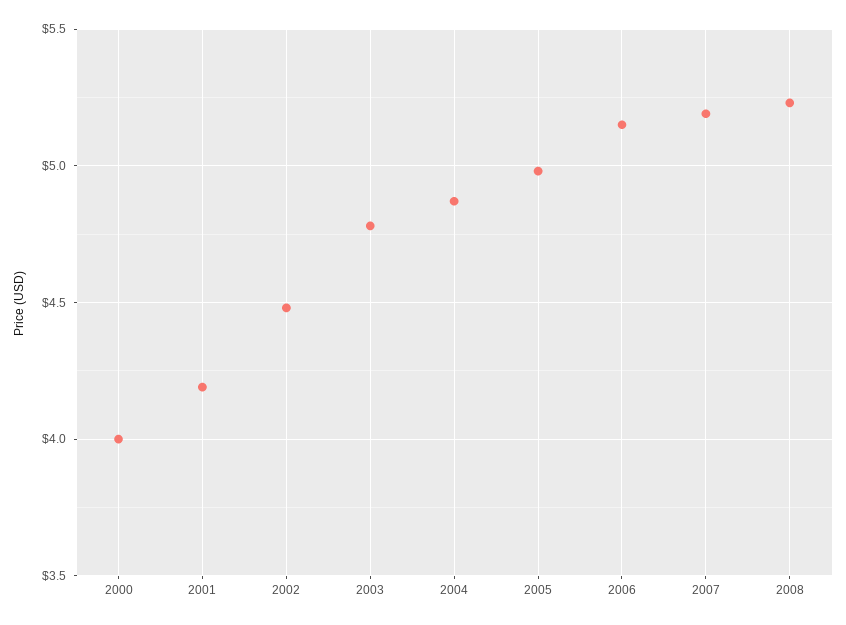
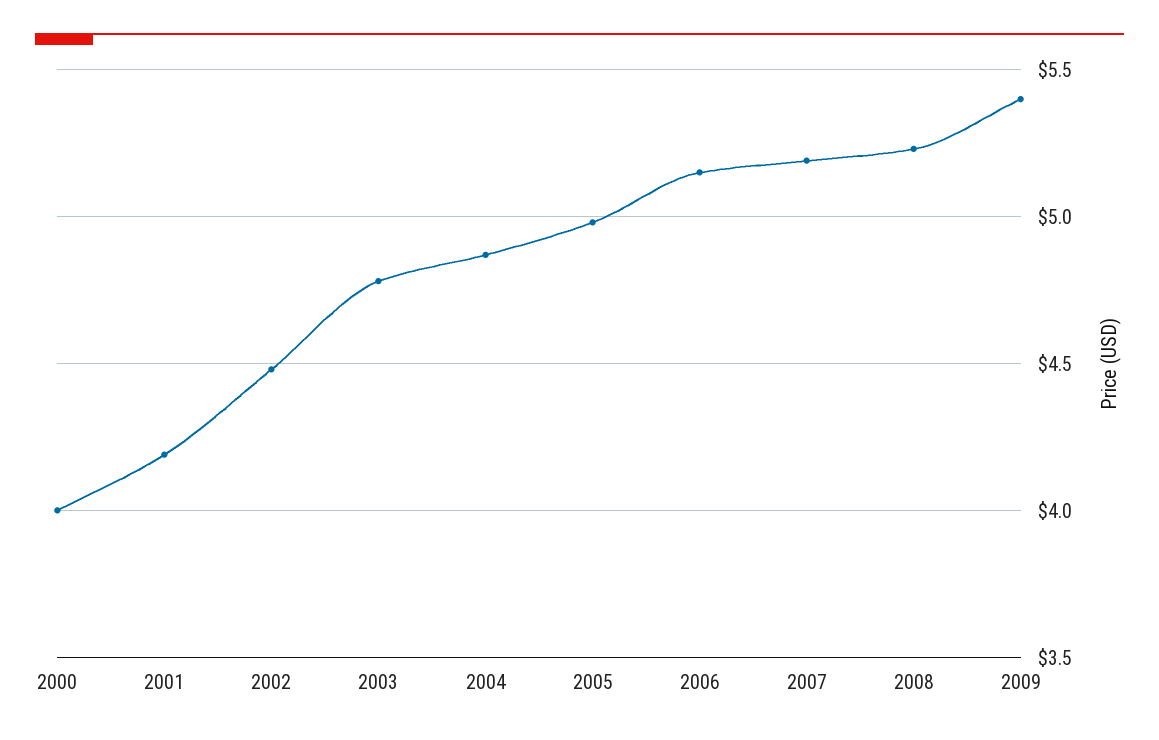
2009: none -> 5.4

